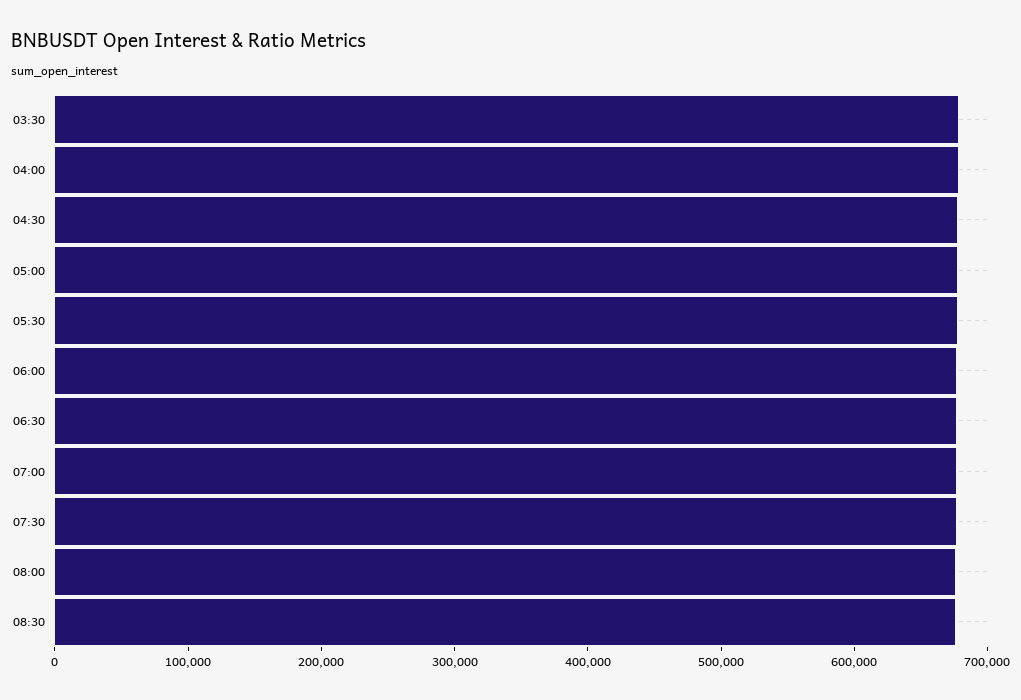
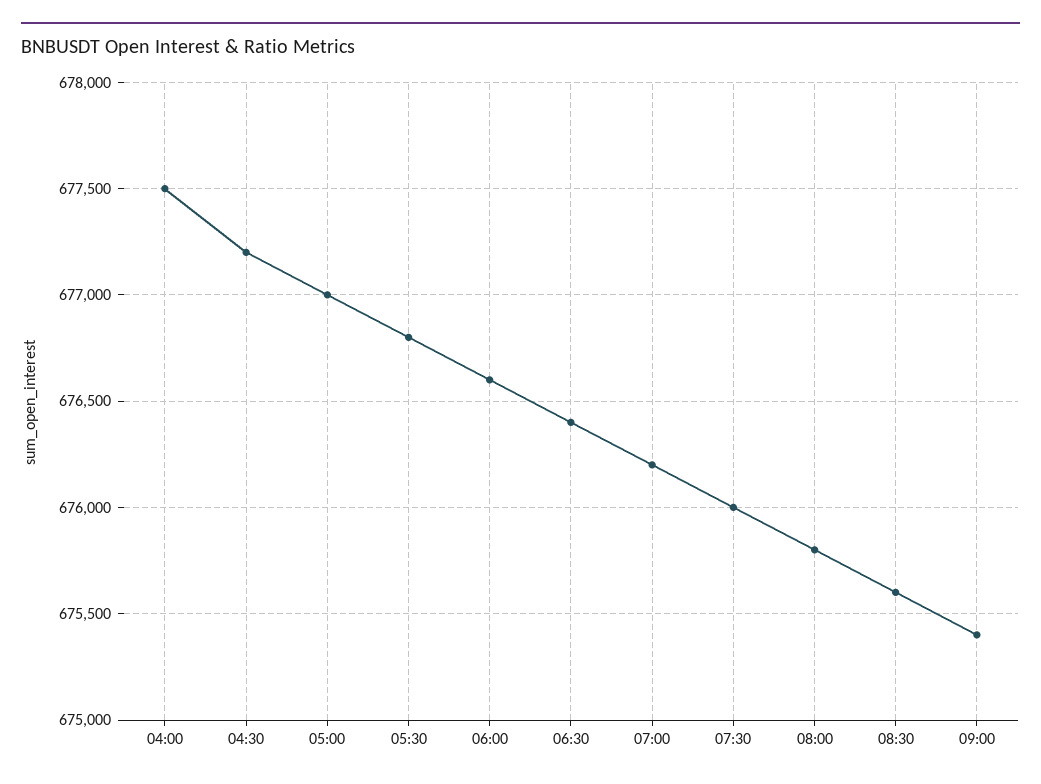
03:30: 680000 -> none
09:00: none -> 675400

